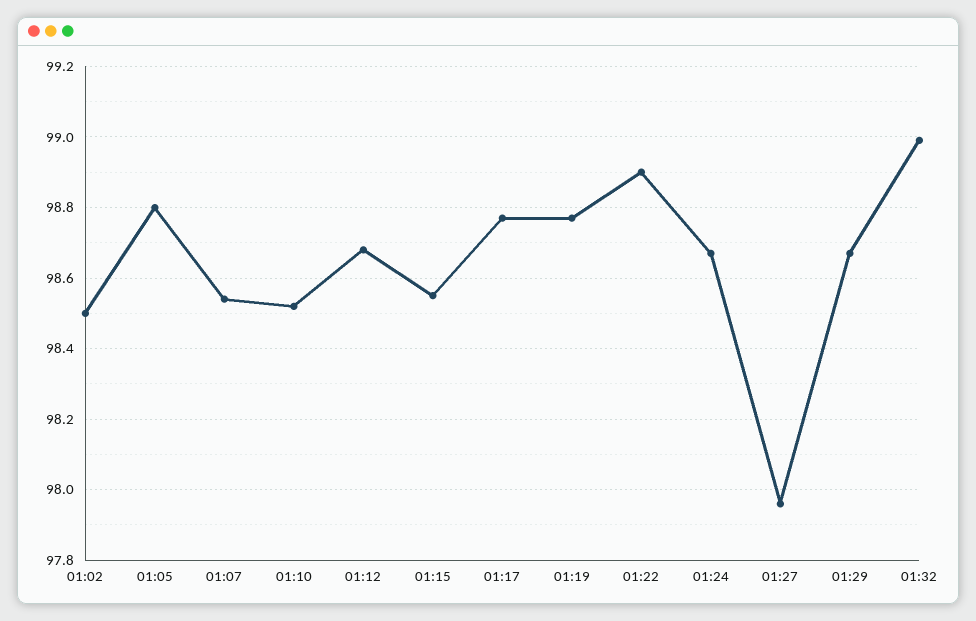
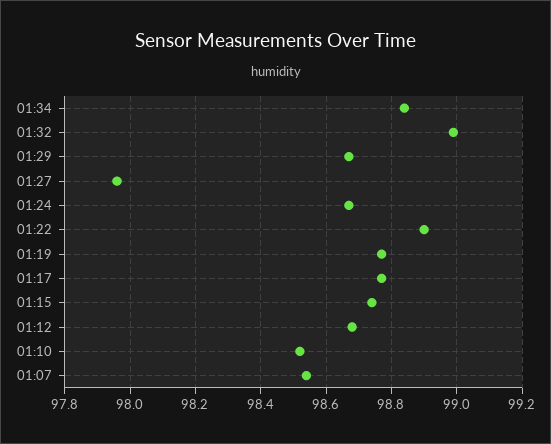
01:02: 98.5 -> none
01:05: 98.8 -> none
01:15: 98.55 -> 98.75
01:34: none -> 98.85

